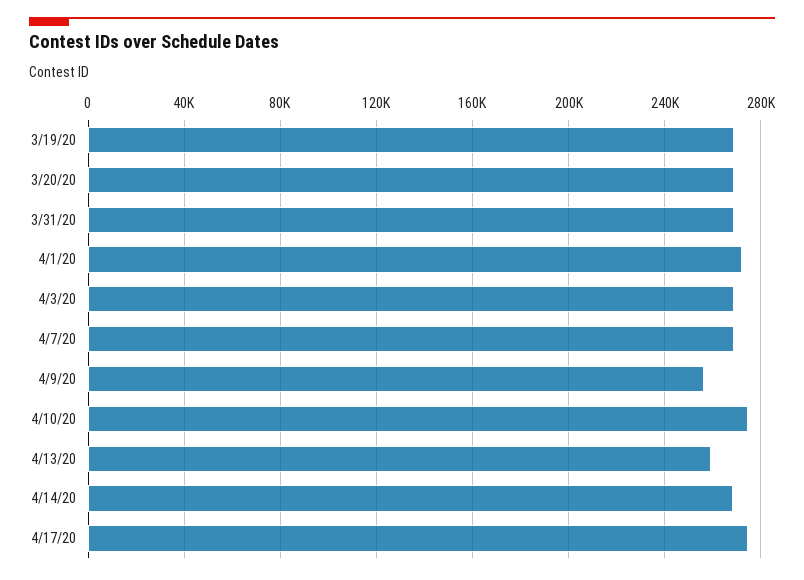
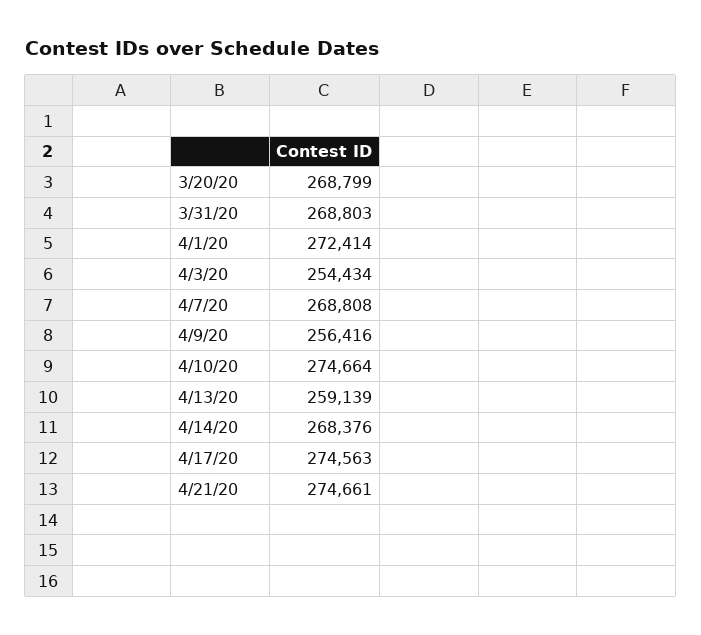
3/19/20: 270000 -> none
4/3/20: 270000 -> 254434
4/21/20: none -> 274661

